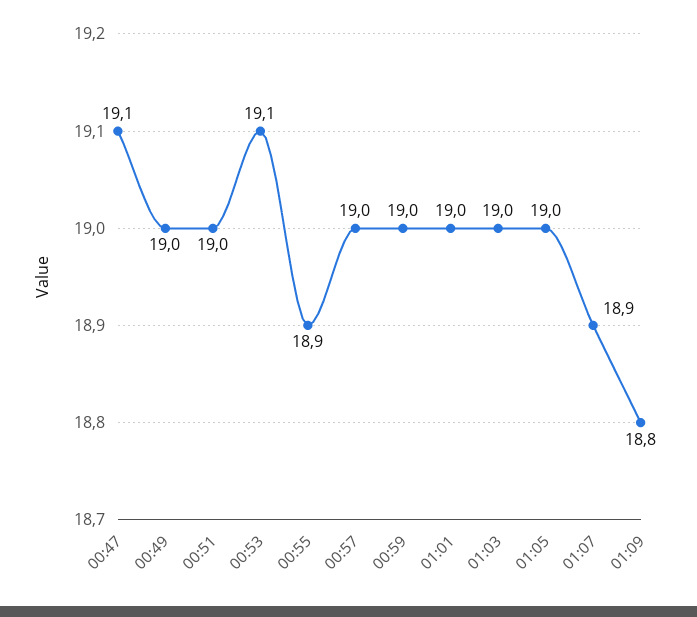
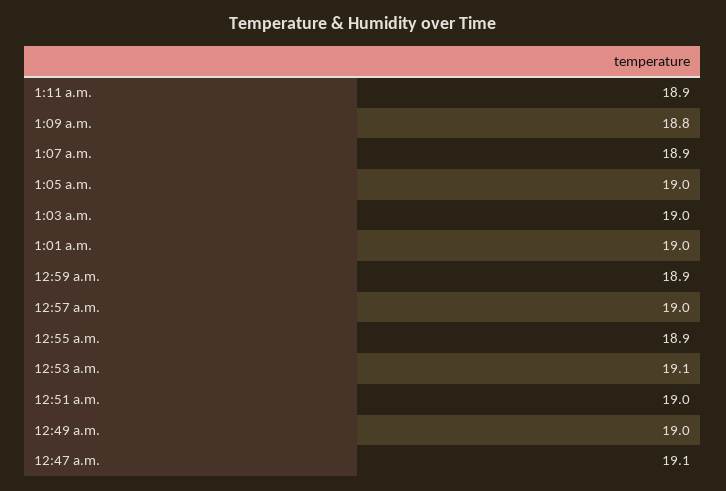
00:59: 19 -> 18.9
1:11 a.m.: none -> 18.9

